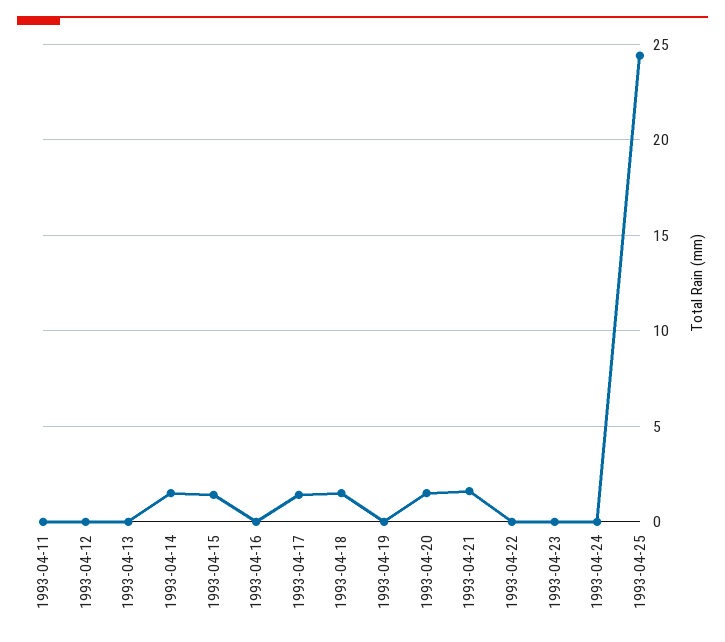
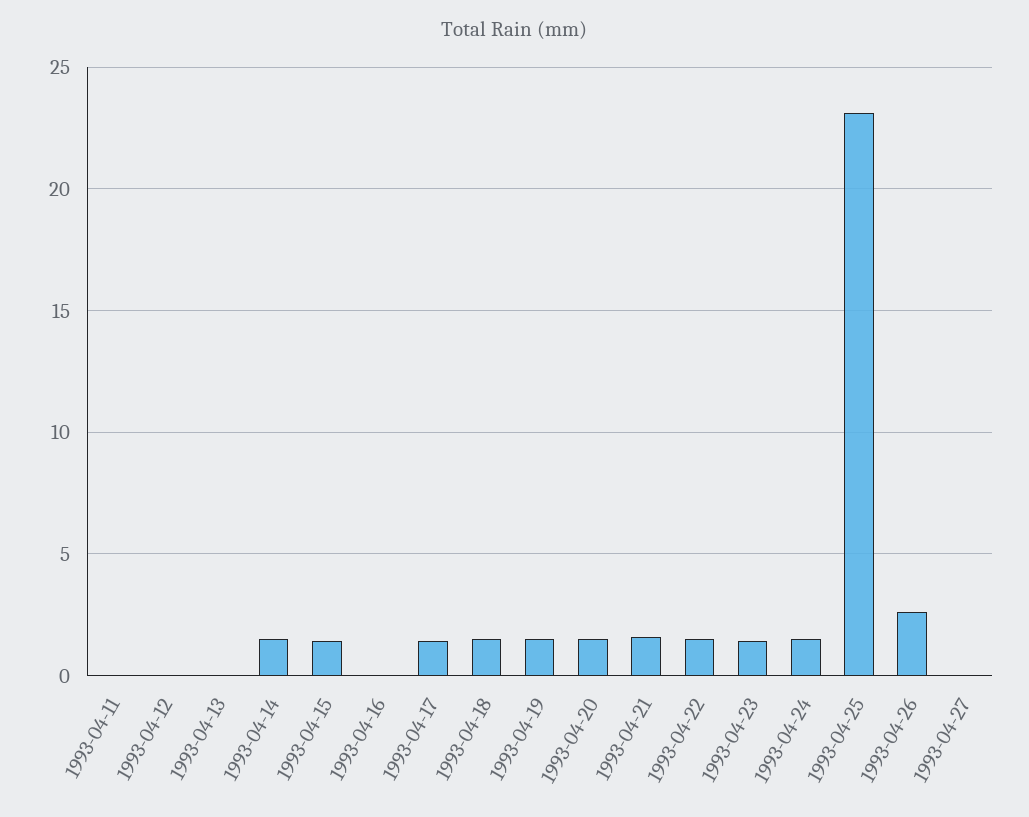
1993-04-19: 0 -> 1.5
1993-04-22: 0 -> 1.5
1993-04-23: 0 -> 1.5
1993-04-24: 0 -> 1.5
1993-04-25: 24.5 -> 23
1993-04-26: none -> 2.5
1993-04-27: none -> 0

